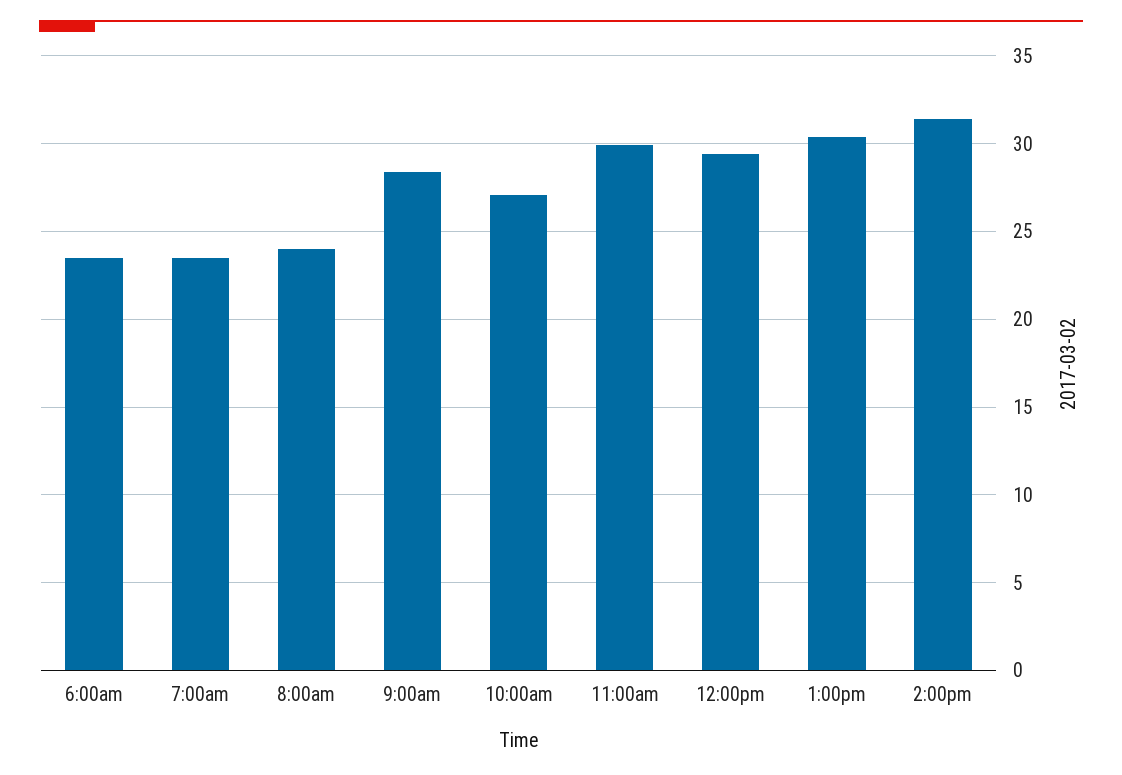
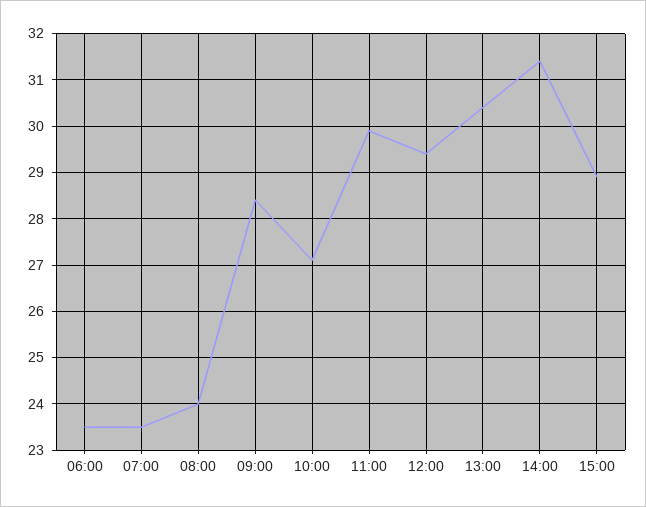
15:00: none -> 29

